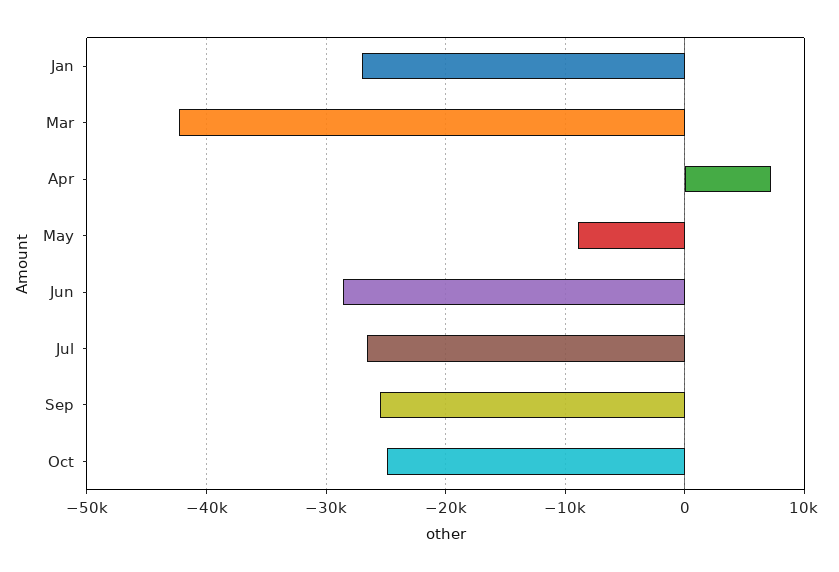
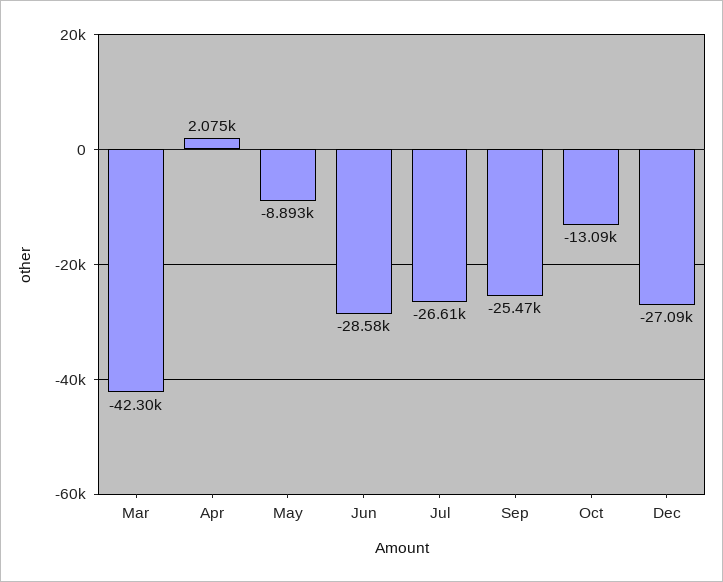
Jan: -27000 -> none
Apr: 7000 -> 2075
Oct: -25000 -> -13090
Dec: none -> -27090

